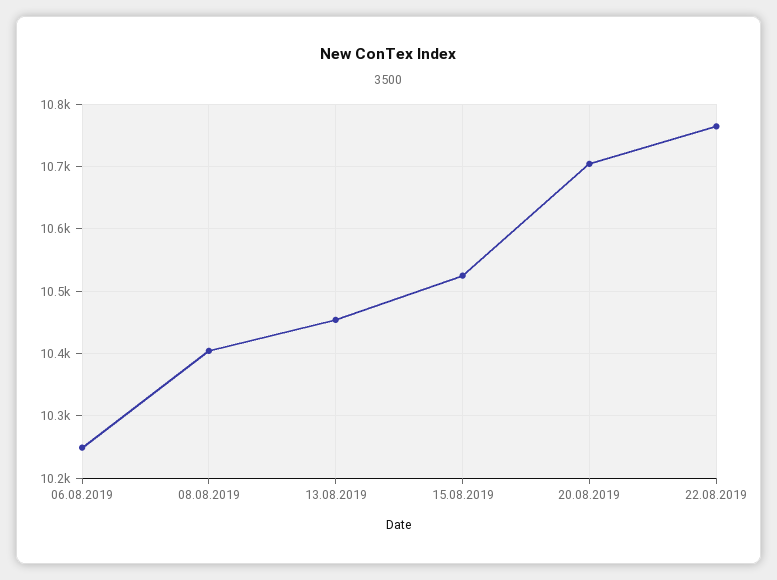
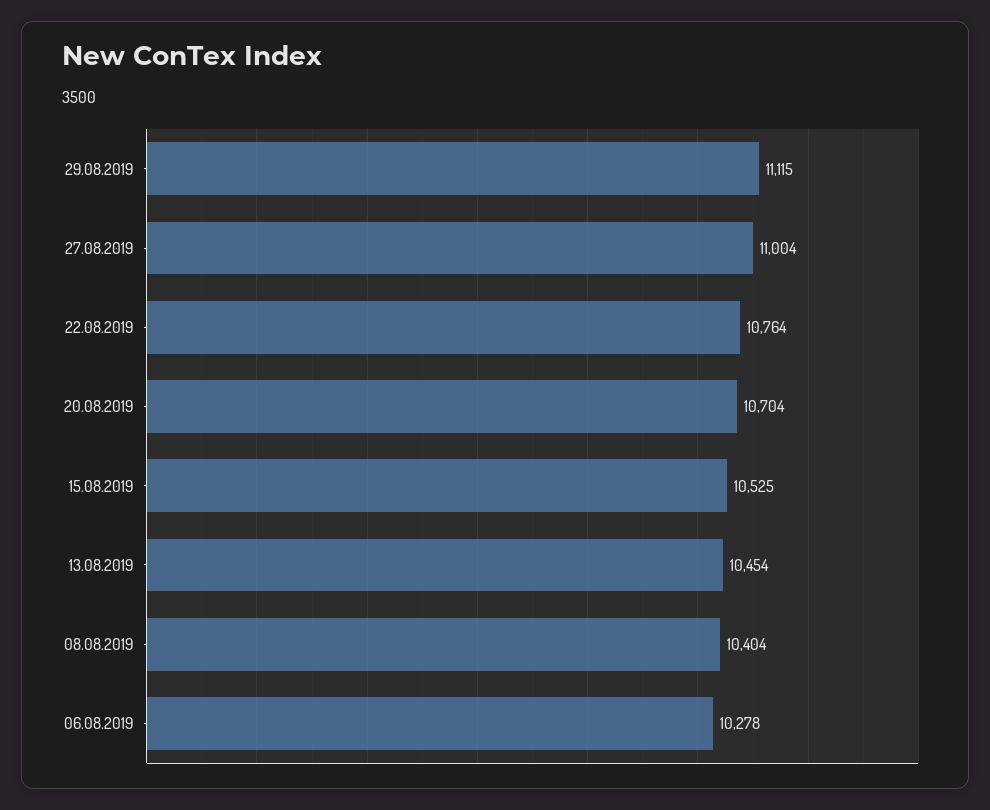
06.08.2019: 10250 -> 10278
29.08.2019: none -> 11115
27.08.2019: none -> 11004

